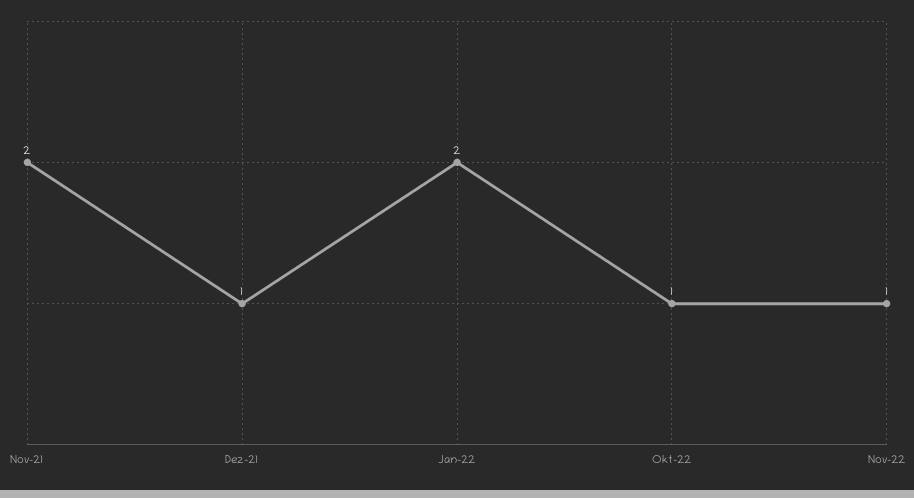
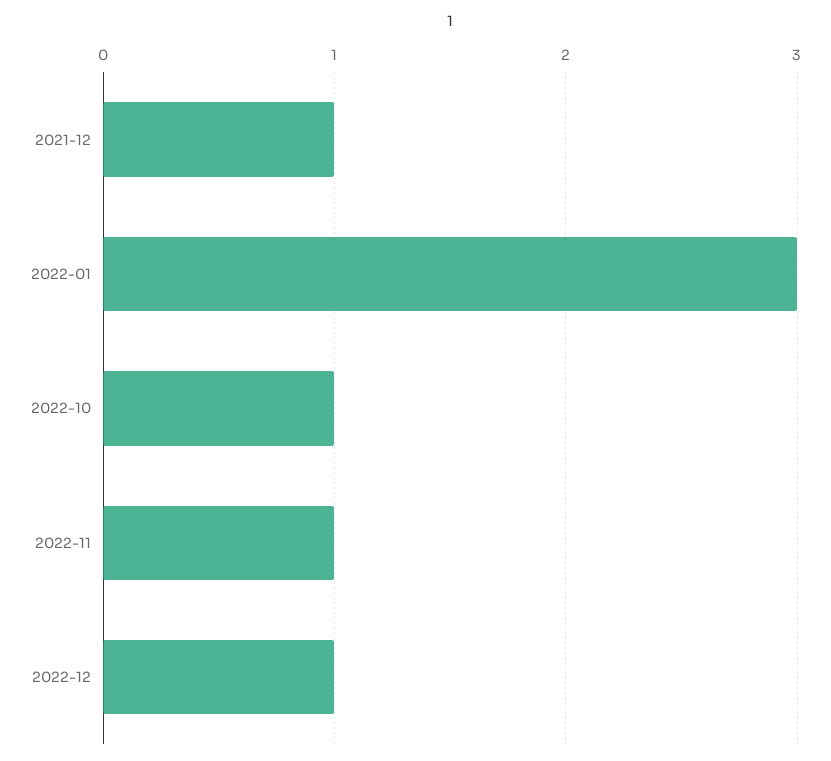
Nov-21: 2 -> none
Jan-22: 2 -> 3
2022-12: none -> 1

